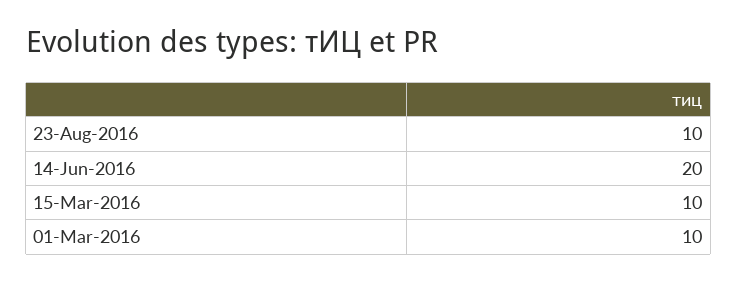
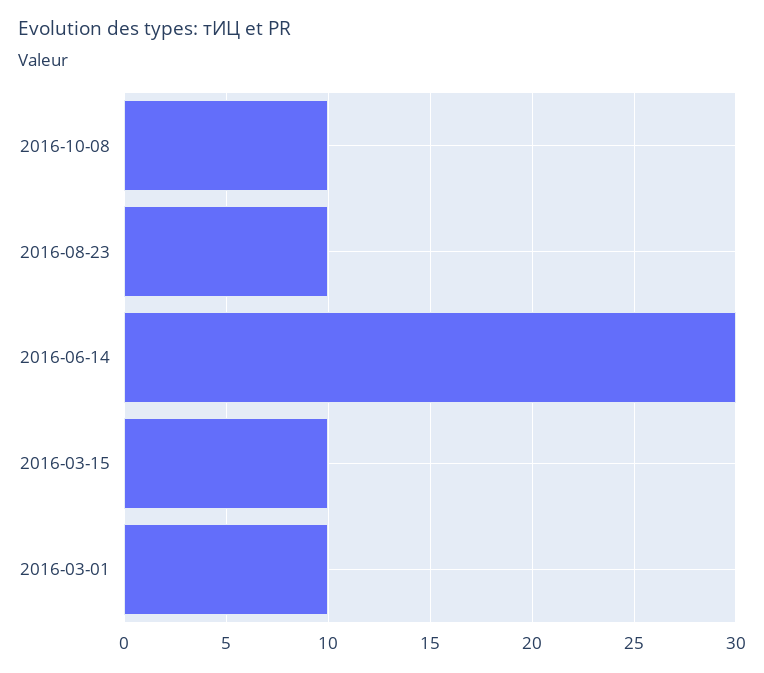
14-Jun-2016: 20 -> 30
2016-10-08: none -> 10

